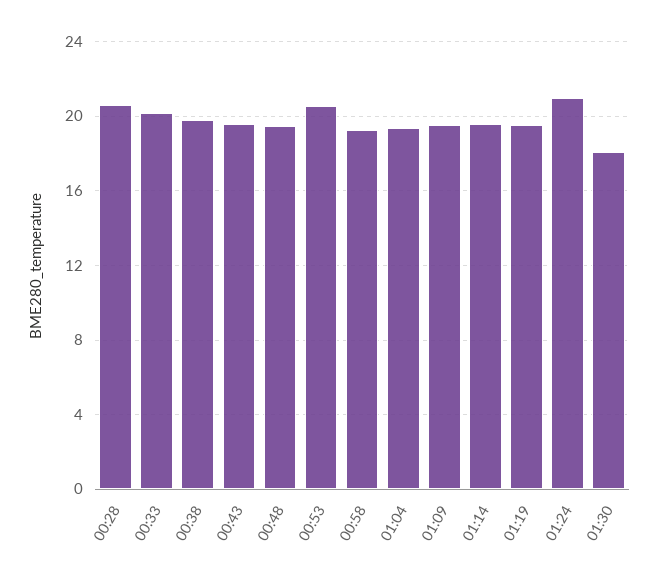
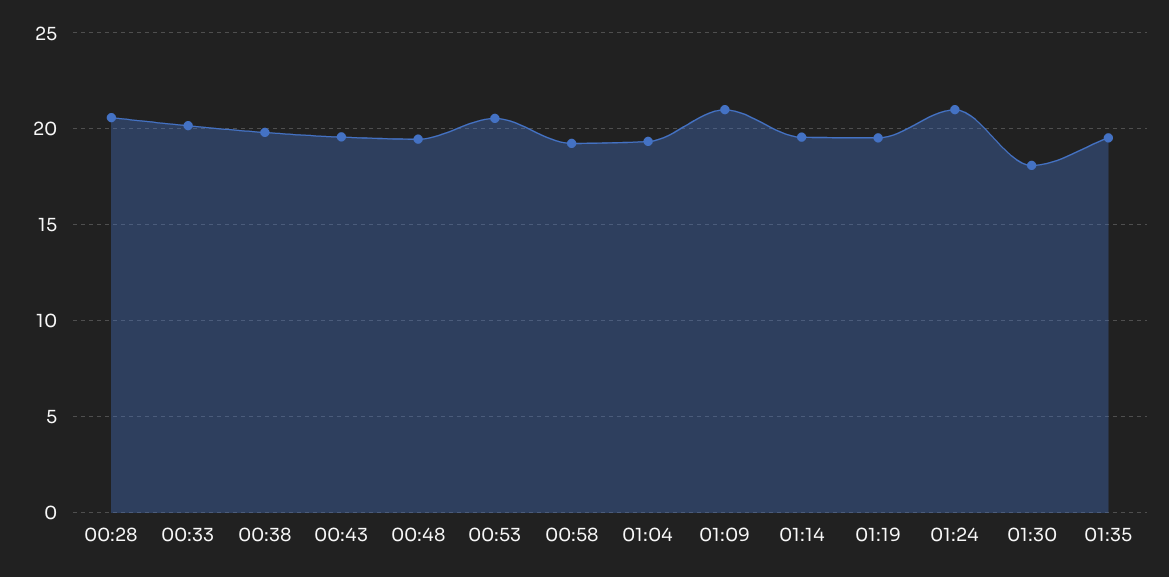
01:09: 19.5 -> 21
01:35: none -> 19.5

